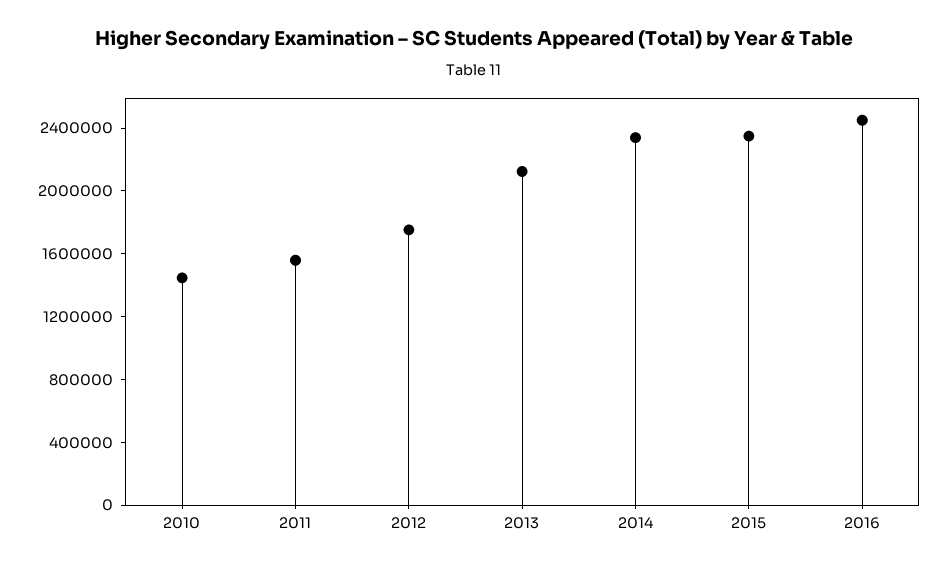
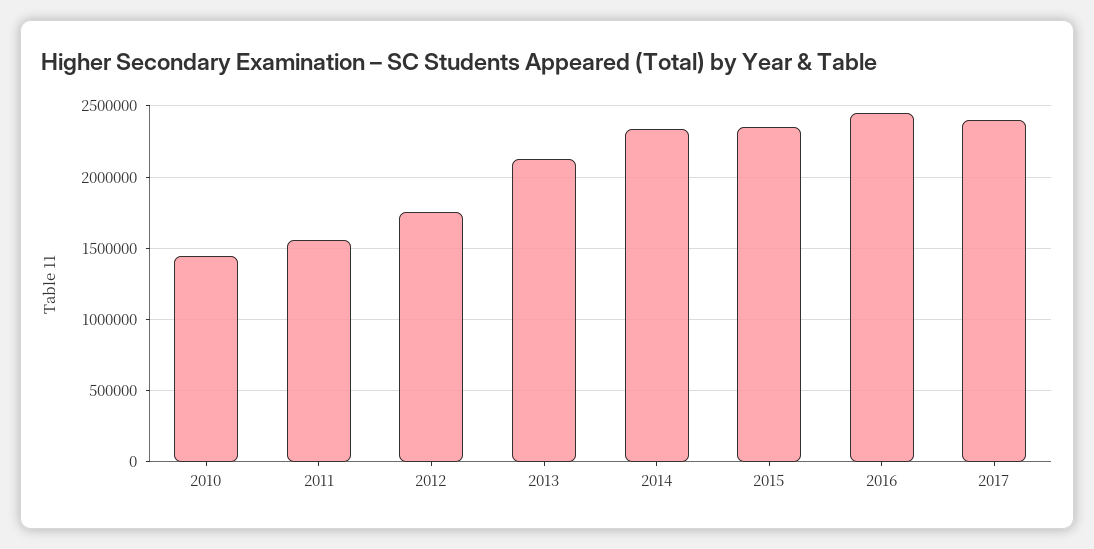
2017: none -> 2400000

